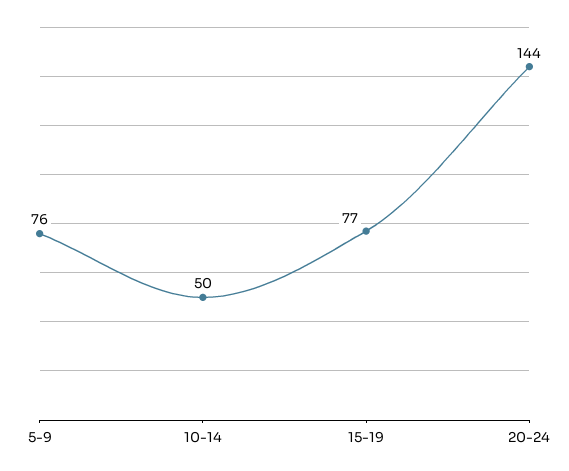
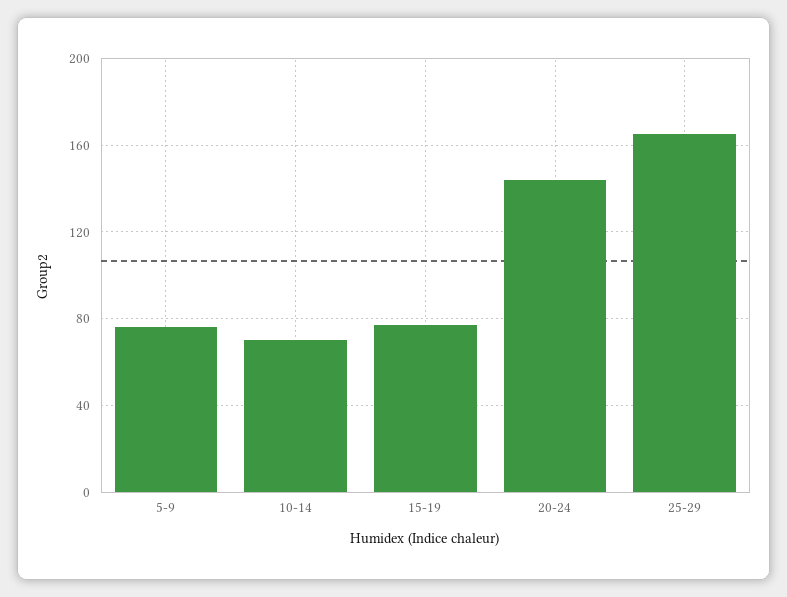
10-14: 50 -> 70
25-29: none -> 165

